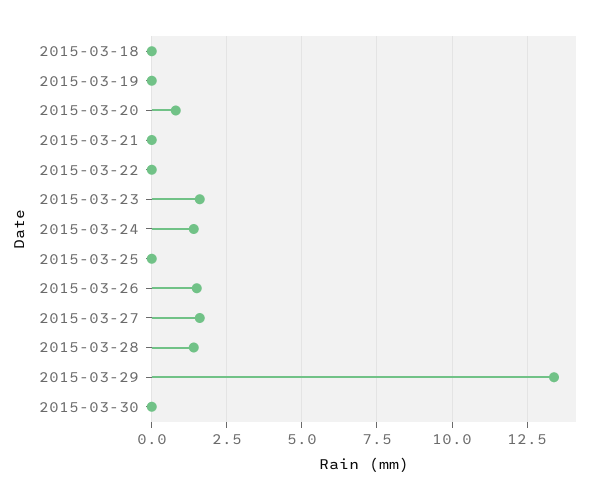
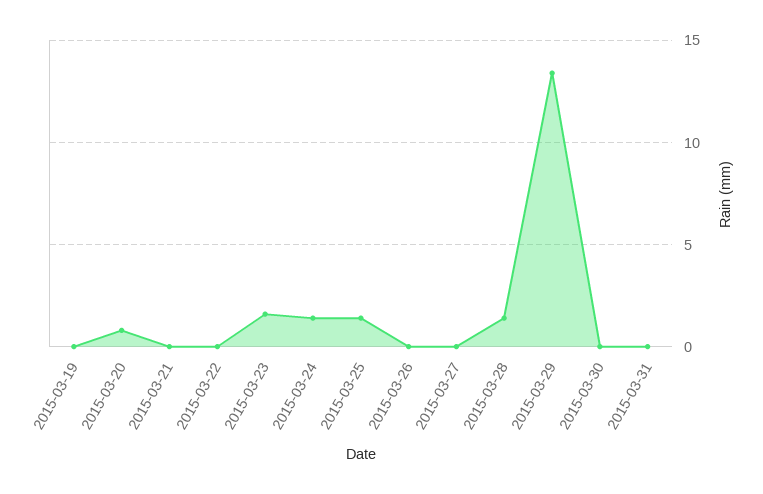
2015-03-18: 0 -> none
2015-03-25: 0 -> 1.5
2015-03-26: 1.5 -> 0
2015-03-27: 1.5 -> 0
2015-03-31: none -> 0

